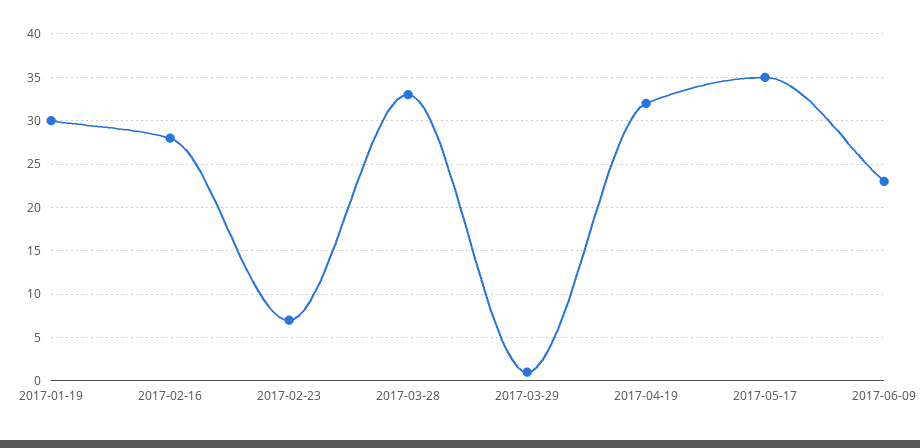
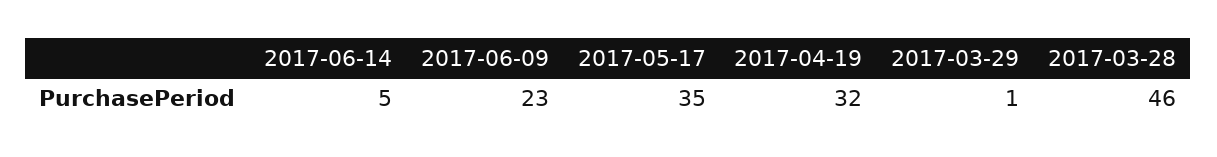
2017-01-19: 30 -> none
2017-02-16: 28 -> none
2017-02-23: 7 -> none
2017-03-28: 33 -> 46
2017-06-14: none -> 5

